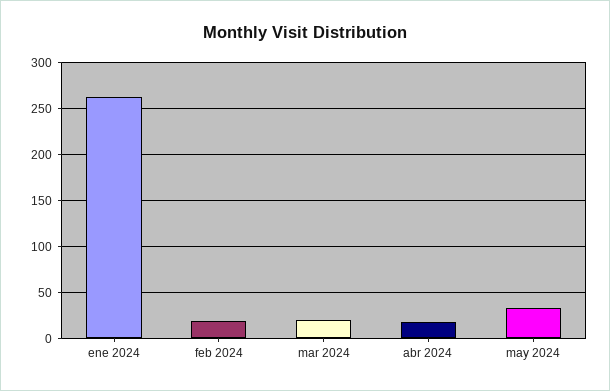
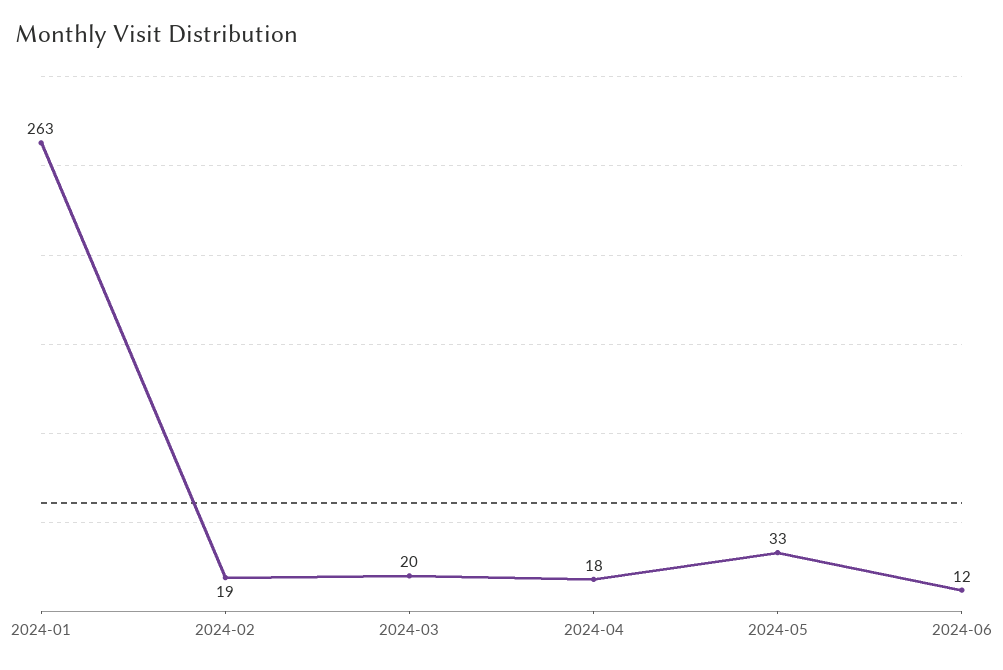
2024-06: none -> 12

